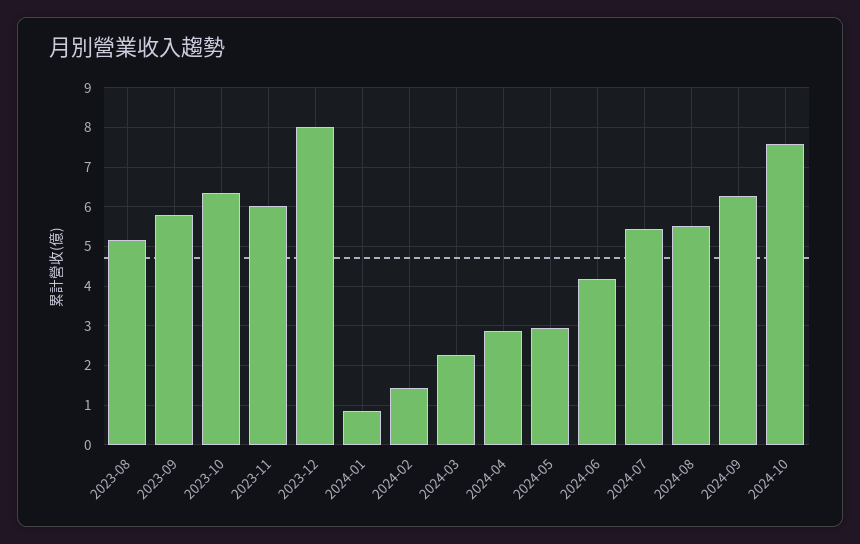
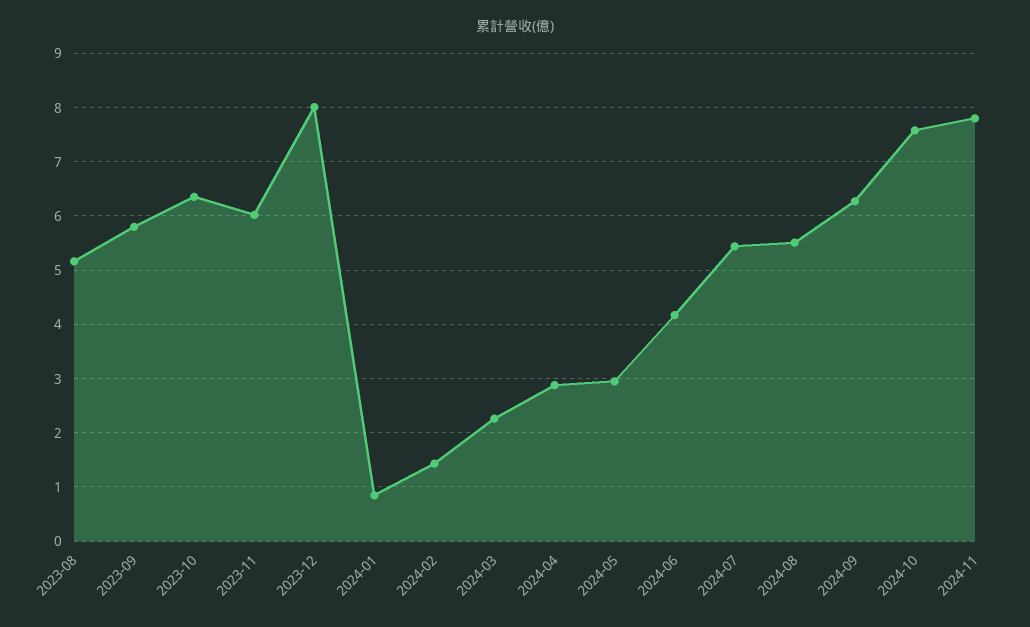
2024-11: none -> 7.8

